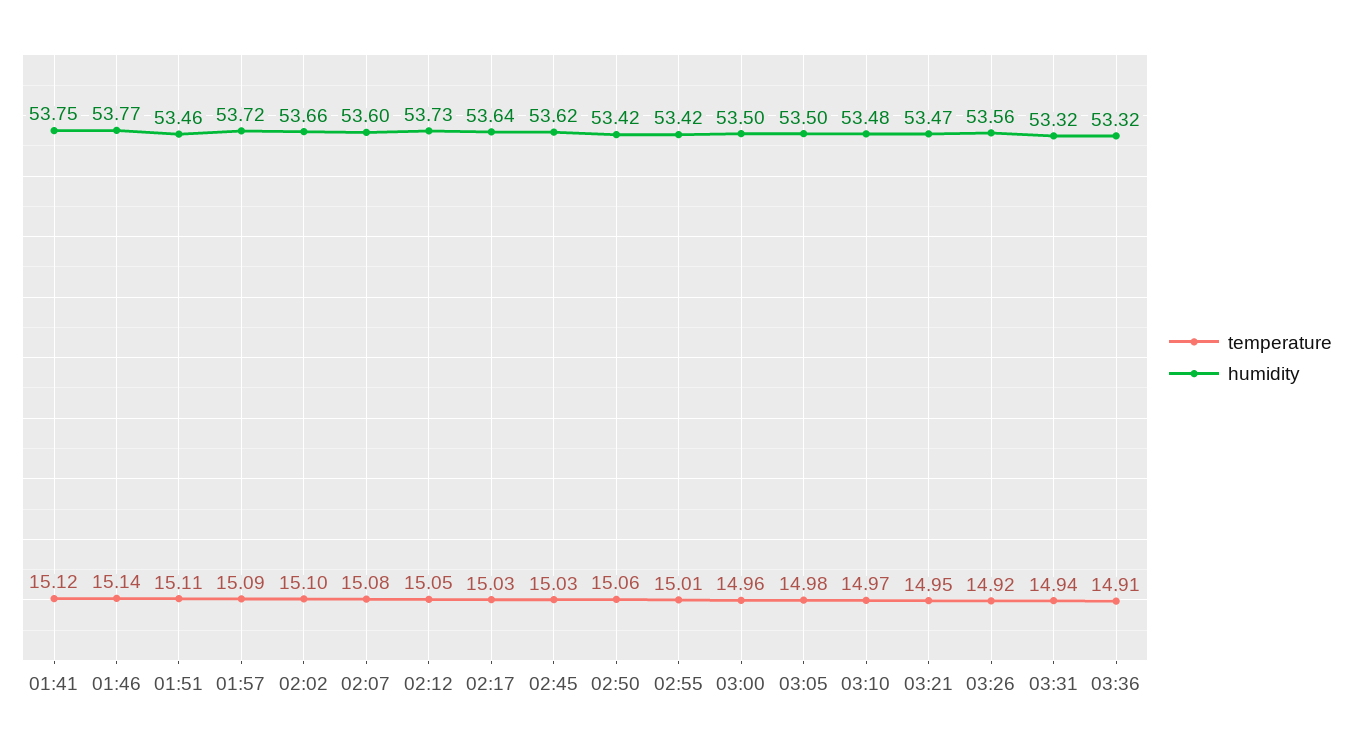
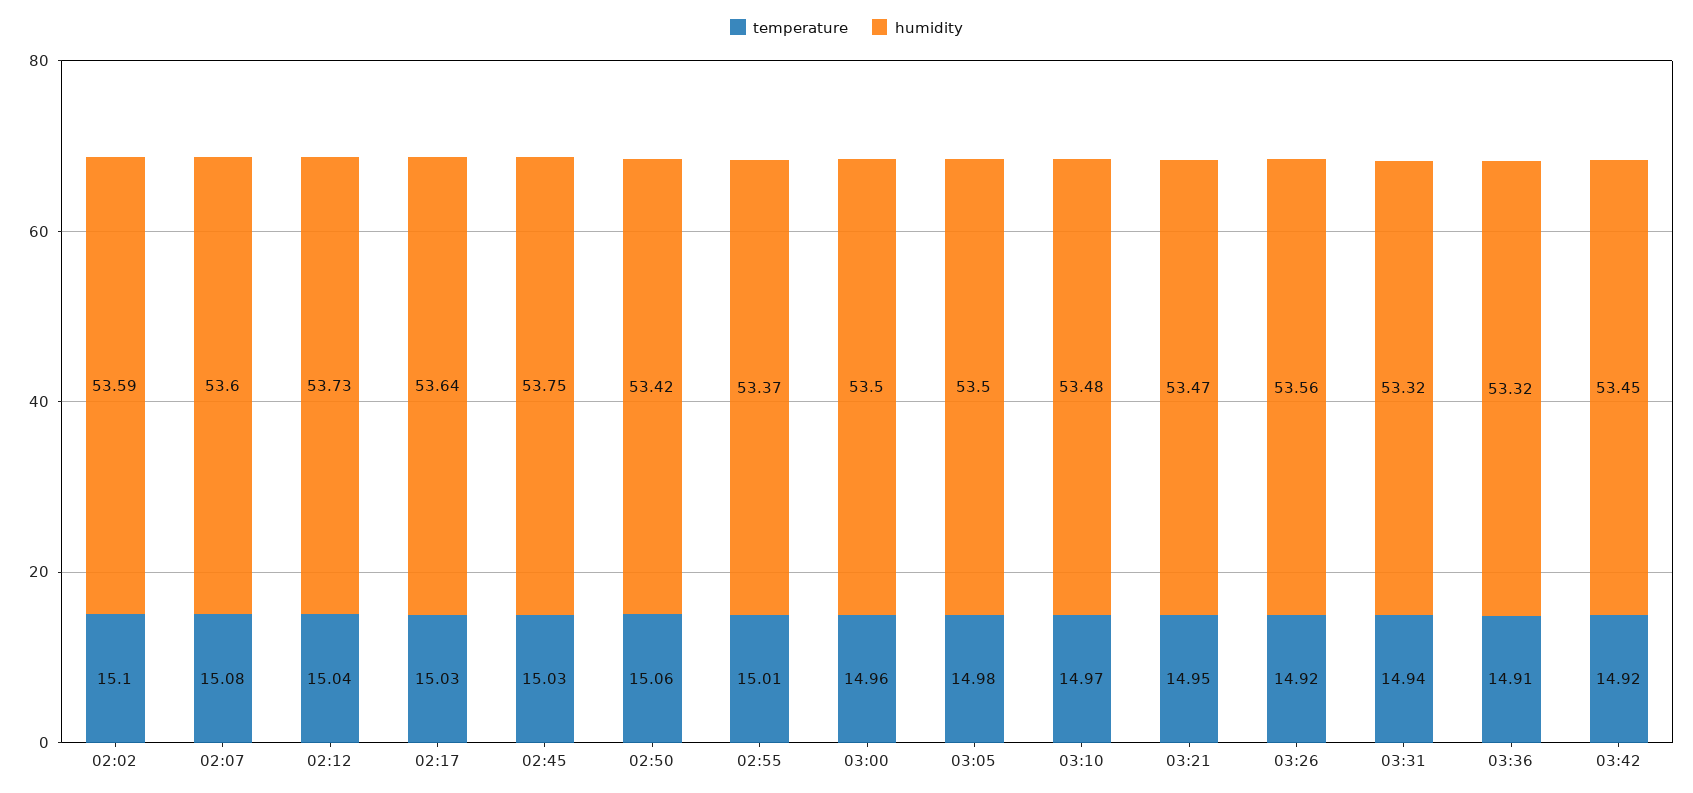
temperature, 01:41: 15.12 -> none
humidity, 01:41: 53.75 -> none
temperature, 01:46: 15.14 -> none
humidity, 01:46: 53.77 -> none
temperature, 01:51: 15.11 -> none
humidity, 01:51: 53.46 -> none
temperature, 01:57: 15.09 -> none
humidity, 01:57: 53.72 -> none
humidity, 02:02: 53.66 -> 53.59
temperature, 02:12: 15.05 -> 15.04
humidity, 02:45: 53.62 -> 53.75
humidity, 02:55: 53.42 -> 53.37
temperature, 03:42: none -> 14.92
humidity, 03:42: none -> 53.45

